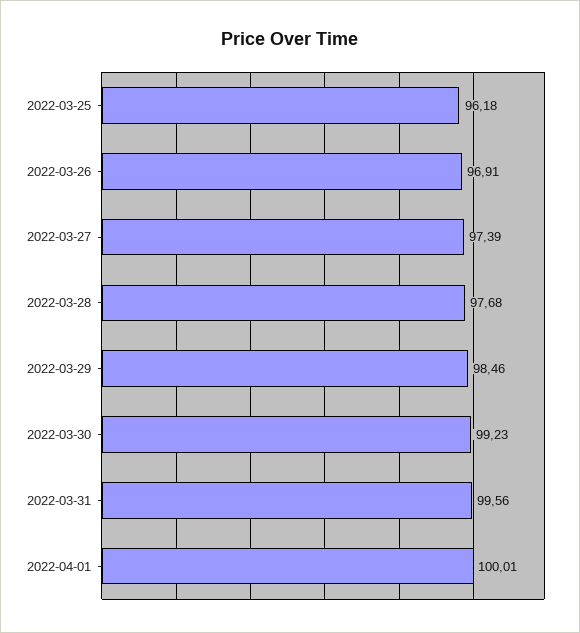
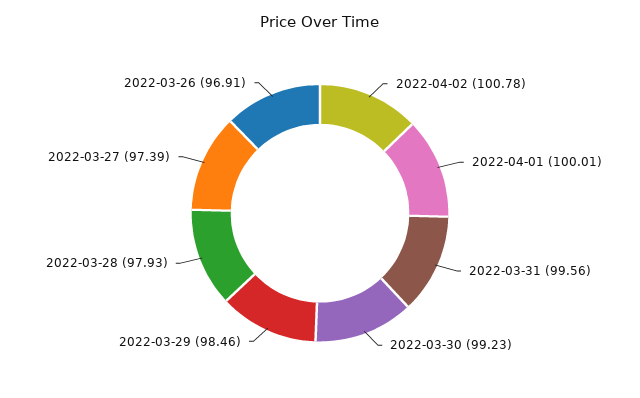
2022-03-25: 96.18 -> none
2022-03-28: 97.68 -> 97.93
2022-04-02: none -> 100.78

